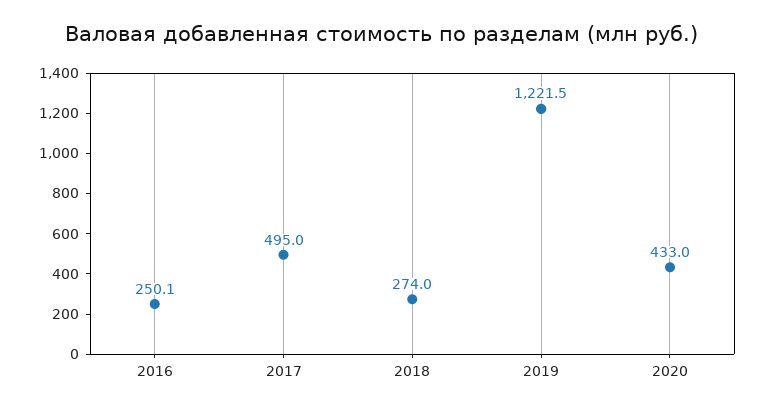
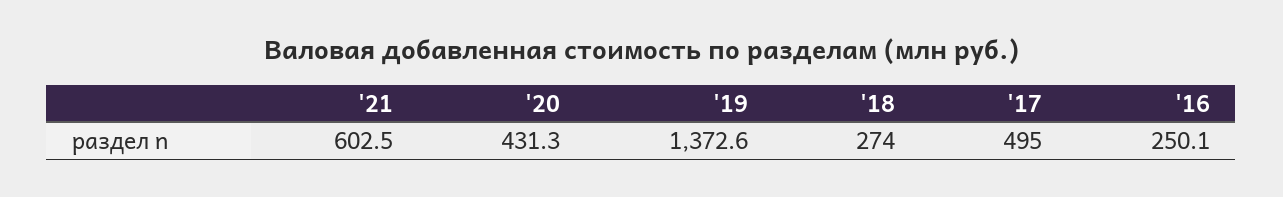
2019: 1221.5 -> 1372.6
2020: 433 -> 431.3
'21: none -> 602.5

